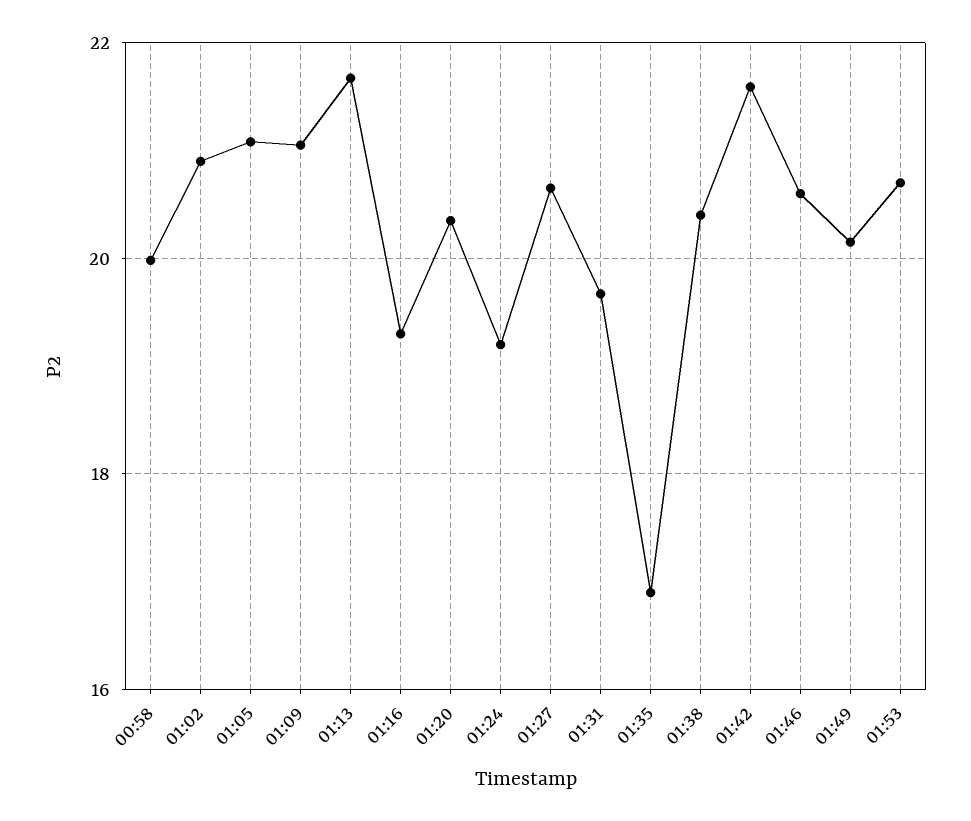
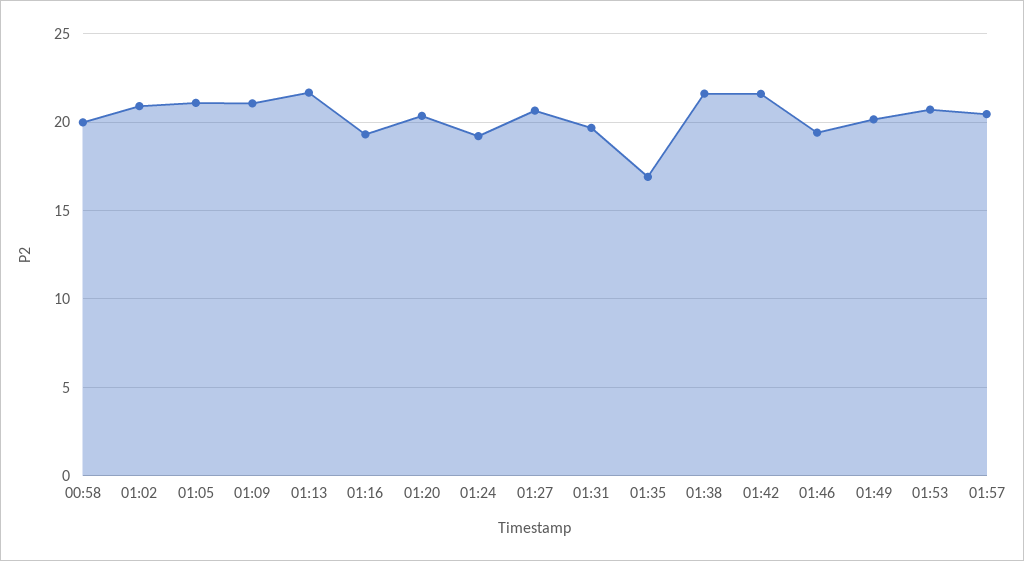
01:38: 20.4 -> 21.5
01:46: 20.6 -> 19.5
01:57: none -> 20.5

